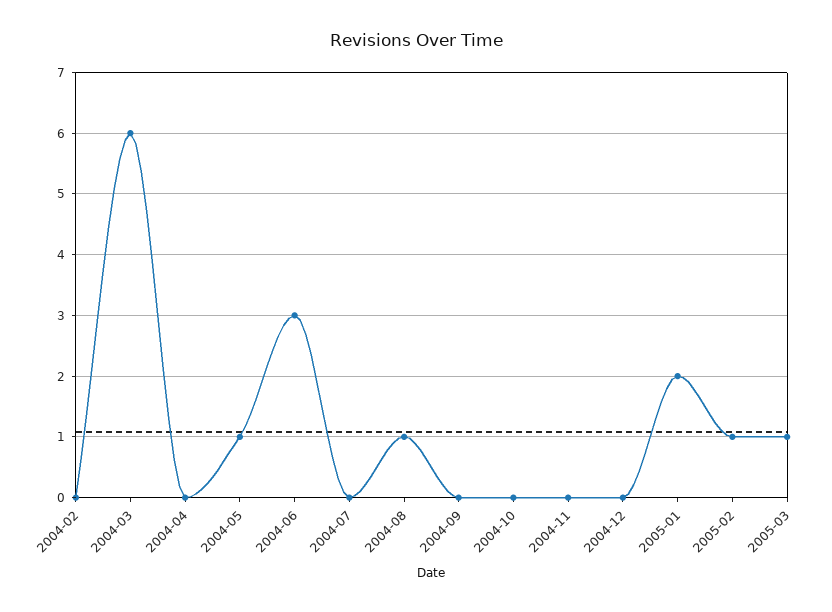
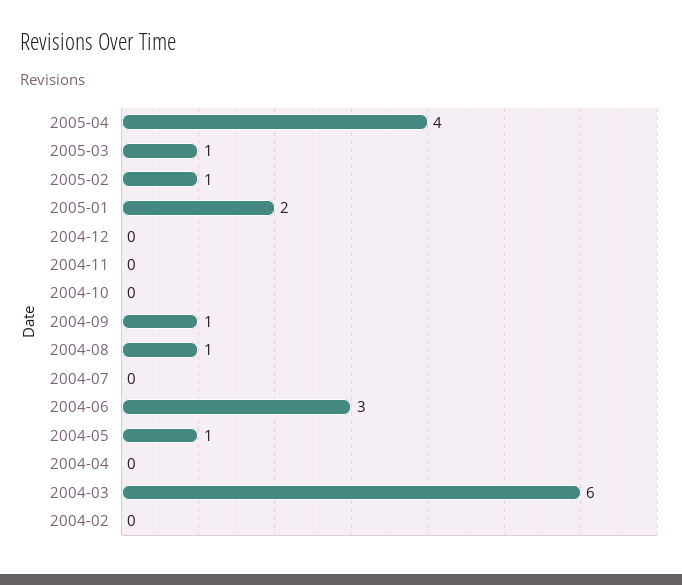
2004-09: 0 -> 1
2005-04: none -> 4

